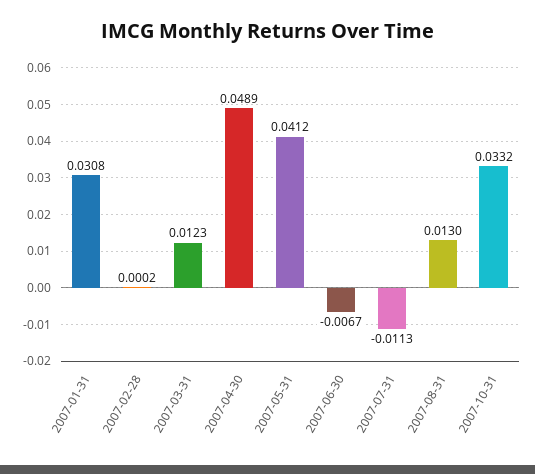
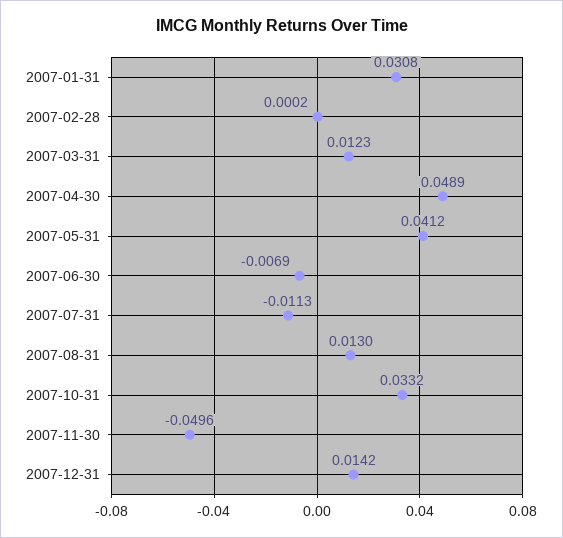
2007-06-30: -0.0067 -> -0.0069
2007-11-30: none -> -0.0496
2007-12-31: none -> 0.0142

